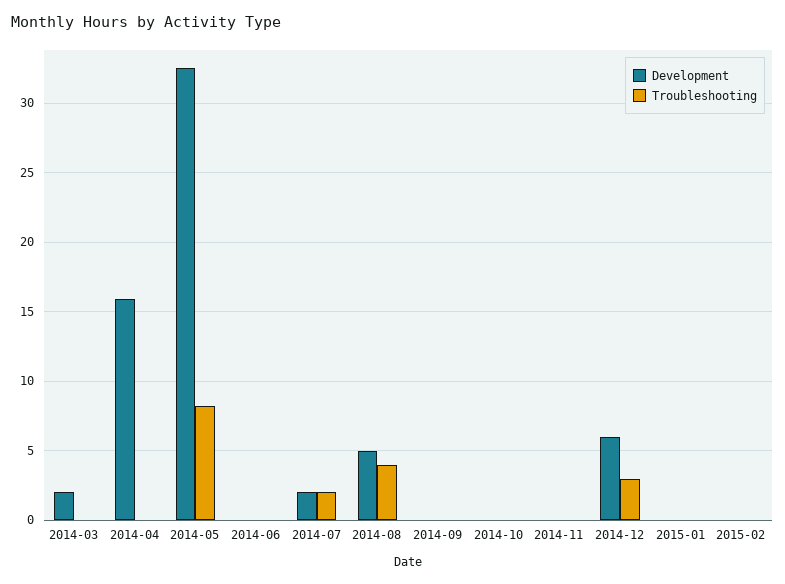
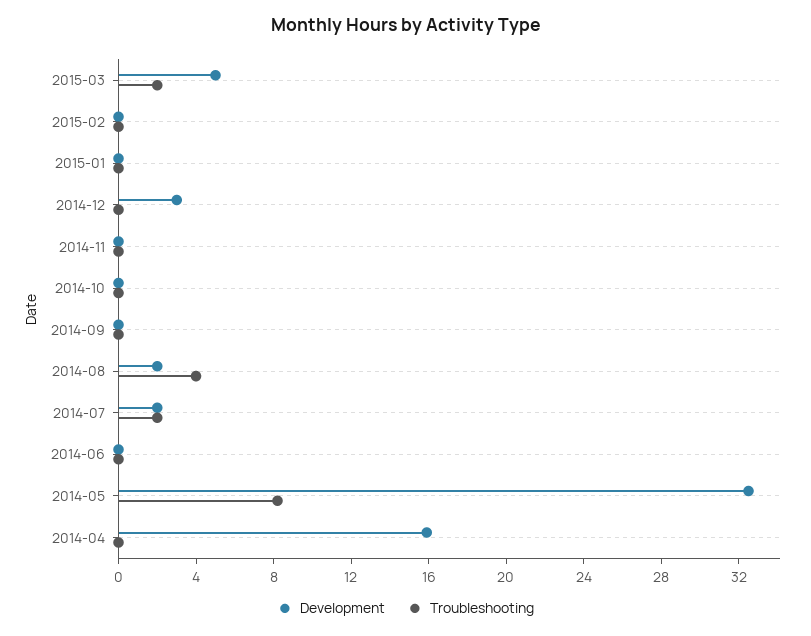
Development, 2014-03: 2 -> none
Troubleshooting, 2014-03: 0 -> none
Development, 2014-08: 5 -> 2
Development, 2014-12: 6 -> 3
Troubleshooting, 2014-12: 3 -> 0
Development, 2015-03: none -> 5
Troubleshooting, 2015-03: none -> 2

